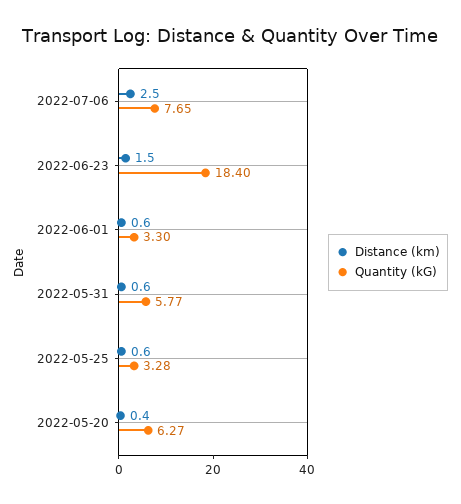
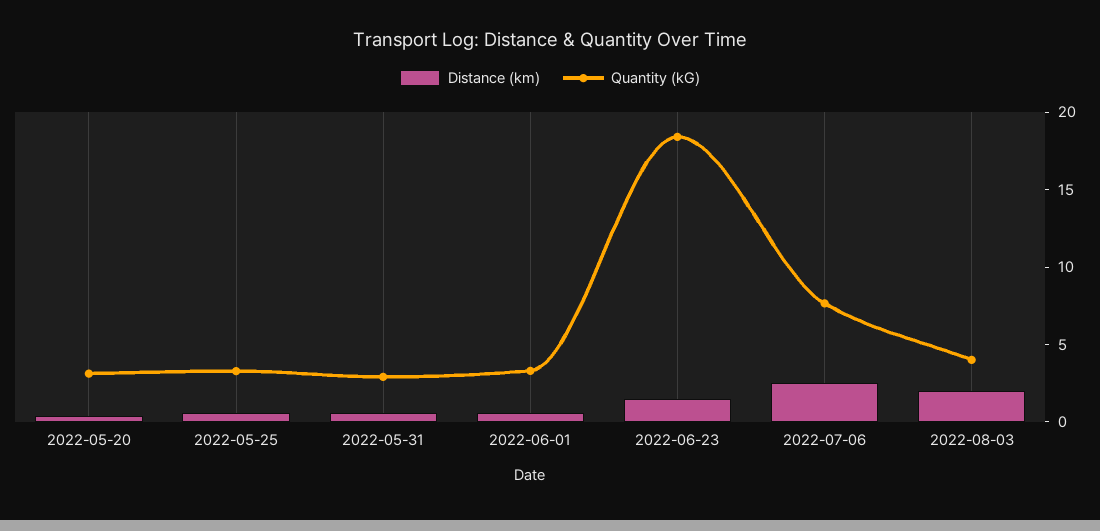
Quantity (kG), 2022-05-31: 5.77 -> 3
Quantity (kG), 2022-05-20: 6.27 -> 3
Distance (km), 2022-08-03: none -> 2
Quantity (kG), 2022-08-03: none -> 4

